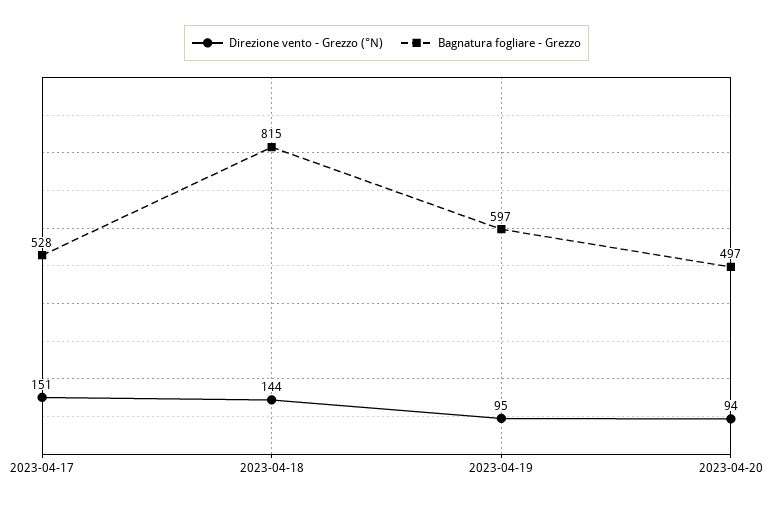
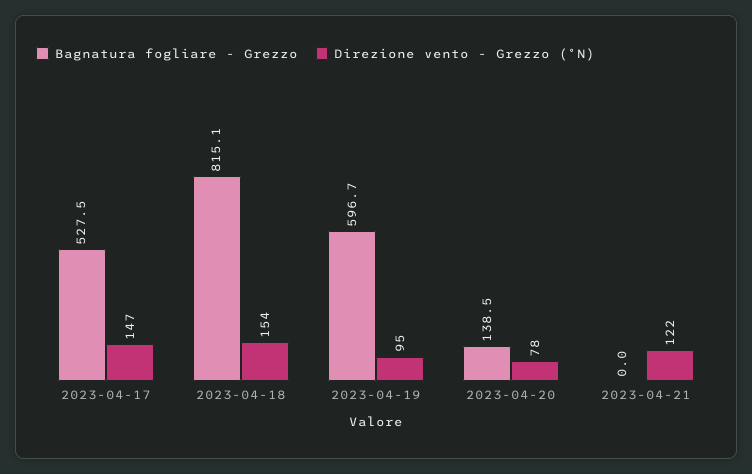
Direzione vento - Grezzo (°N), 2023-04-17: 151 -> 147
Direzione vento - Grezzo (°N), 2023-04-18: 144 -> 154
Direzione vento - Grezzo (°N), 2023-04-20: 94 -> 78
Bagnatura fogliare - Grezzo, 2023-04-20: 497 -> 138.5
Bagnatura fogliare - Grezzo, 2023-04-21: none -> 0
Direzione vento - Grezzo (°N), 2023-04-21: none -> 122

